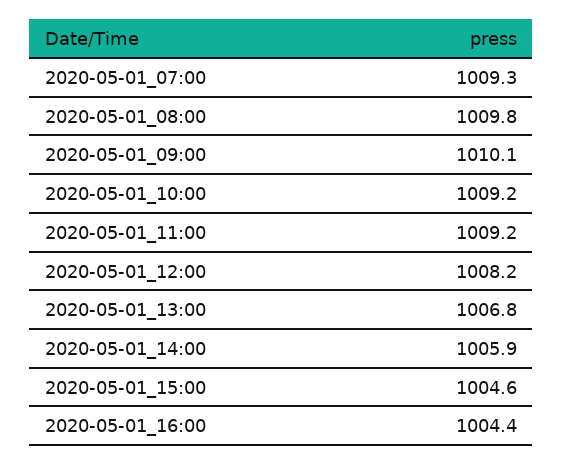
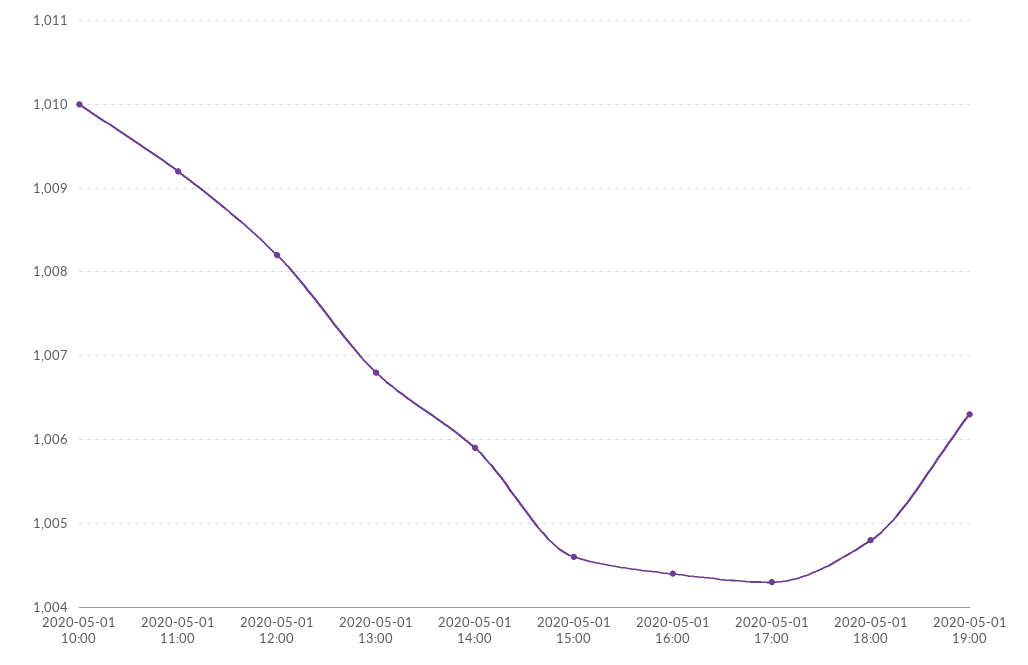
2020-05-01_07:00: 1009.3 -> none
2020-05-01_08:00: 1009.8 -> none
2020-05-01_09:00: 1010.1 -> none
2020-05-01_10:00: 1009.2 -> 1010
2020-05-01 17:00: none -> 1004.3
2020-05-01 18:00: none -> 1004.8
2020-05-01 19:00: none -> 1006.3

